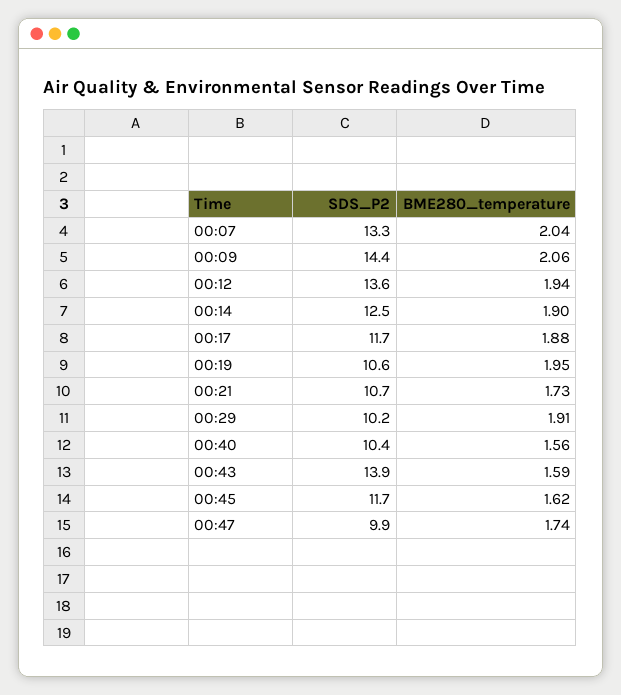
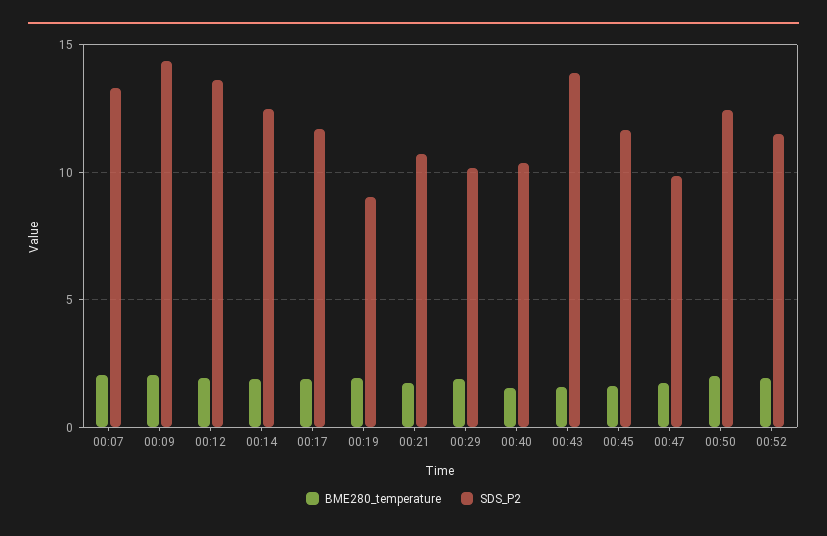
SDS_P2, 00:19: 10.6 -> 9
BME280_temperature, 00:50: none -> 2
SDS_P2, 00:50: none -> 12.5
BME280_temperature, 00:52: none -> 2
SDS_P2, 00:52: none -> 11.5

